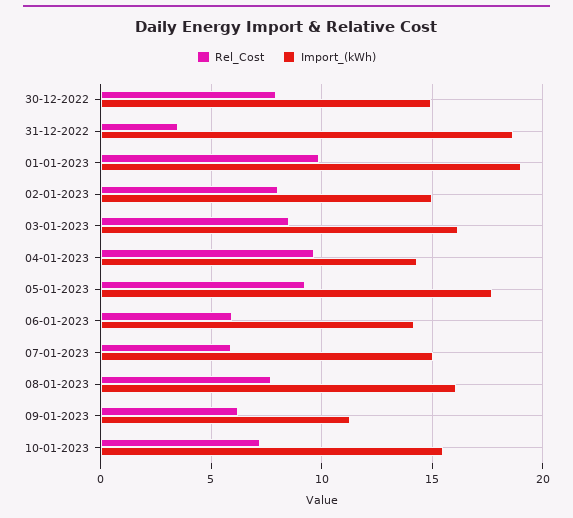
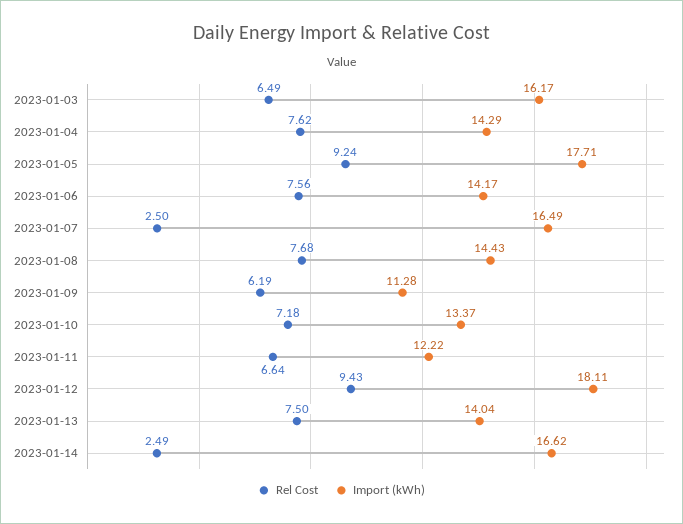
Rel_Cost, 30-12-2022: 8 -> none
Import_(kWh), 30-12-2022: 15 -> none
Rel_Cost, 31-12-2022: 3.5 -> none
Import_(kWh), 31-12-2022: 18.5 -> none
Rel_Cost, 01-01-2023: 10 -> none
Import_(kWh), 01-01-2023: 19 -> none
Rel_Cost, 02-01-2023: 8 -> none
Import_(kWh), 02-01-2023: 15 -> none
Rel_Cost, 03-01-2023: 8.5 -> 6.49
Rel_Cost, 04-01-2023: 9.5 -> 7.62
Rel_Cost, 06-01-2023: 6 -> 7.56
Rel_Cost, 07-01-2023: 6 -> 2.5
Import_(kWh), 07-01-2023: 15 -> 16.49
Import_(kWh), 08-01-2023: 16 -> 14.43
Import_(kWh), 10-01-2023: 15.5 -> 13.37
Rel_Cost, 2023-01-11: none -> 6.64
Import_(kWh), 2023-01-11: none -> 12.22
Rel_Cost, 2023-01-12: none -> 9.43
Import_(kWh), 2023-01-12: none -> 18.11
Rel_Cost, 2023-01-13: none -> 7.5
Import_(kWh), 2023-01-13: none -> 14.04
Rel_Cost, 2023-01-14: none -> 2.49
Import_(kWh), 2023-01-14: none -> 16.62

